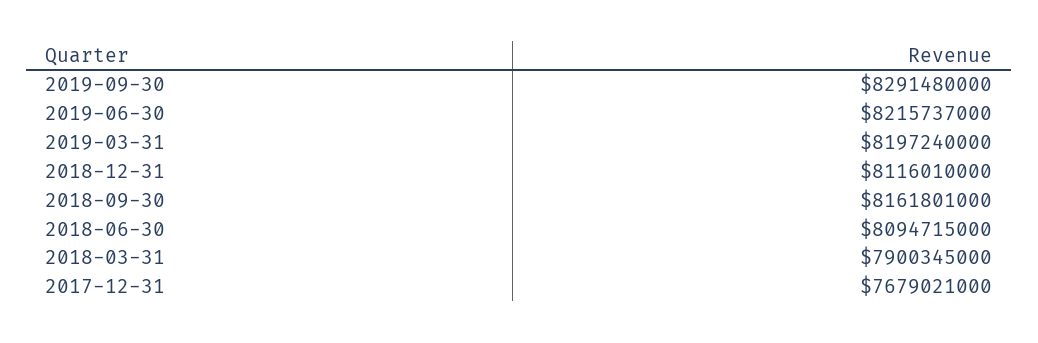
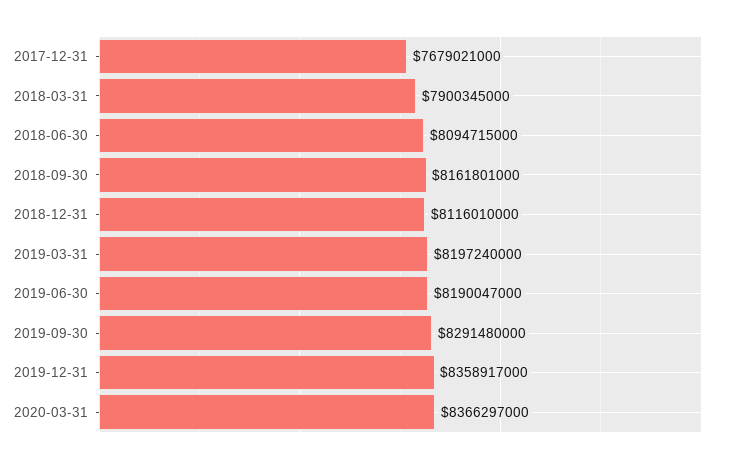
2019-06-30: 8215737000 -> 8190047000
2019-12-31: none -> 8358917000
2020-03-31: none -> 8366297000

